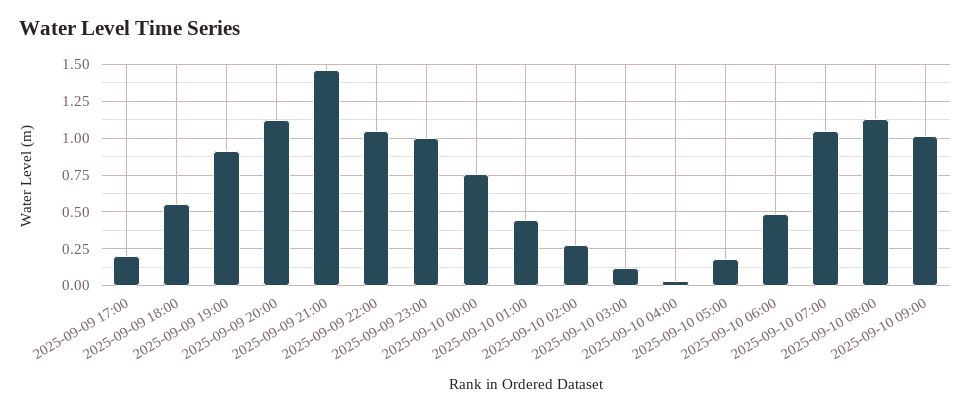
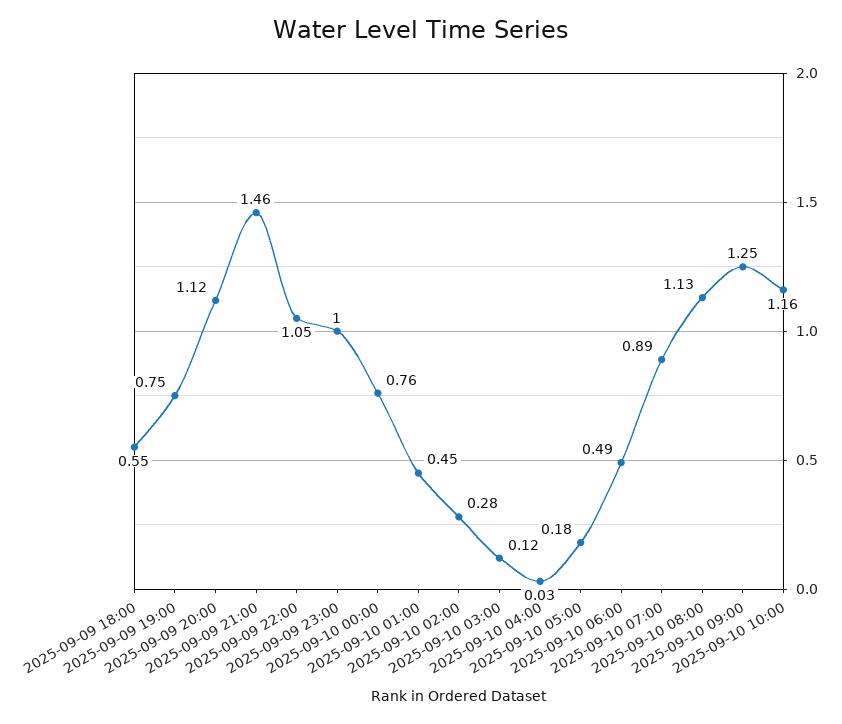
2025-09-09 17:00: 0.2 -> none
2025-09-09 19:00: 0.9 -> 0.75
2025-09-10 07:00: 1.05 -> 0.89
2025-09-10 09:00: 1 -> 1.25
2025-09-10 10:00: none -> 1.16

